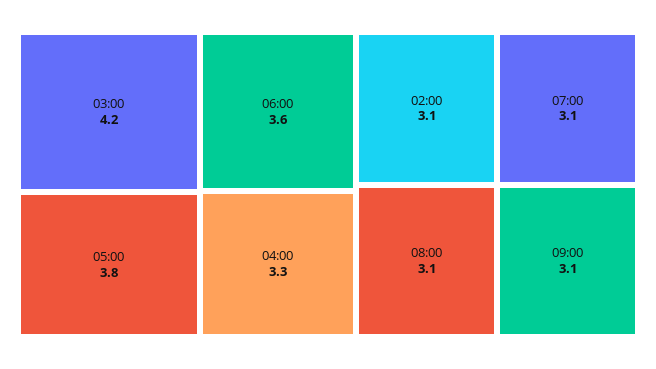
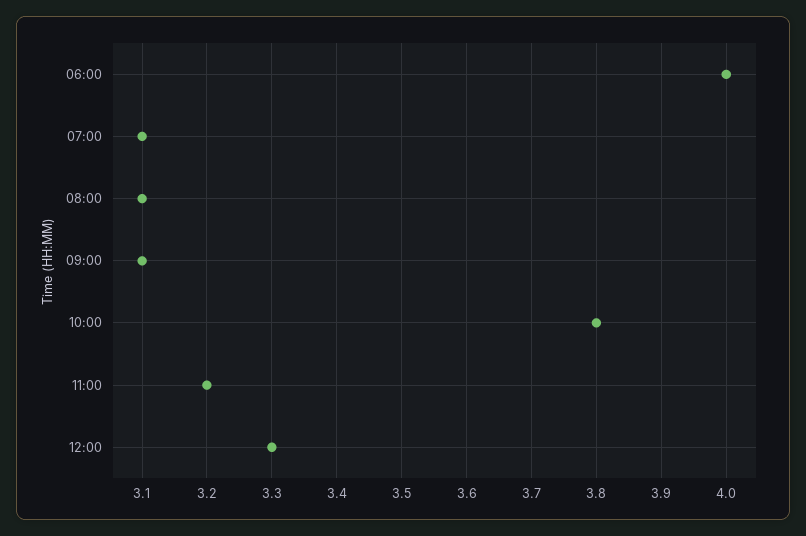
03:00: 4.2 -> none
05:00: 3.8 -> none
06:00: 3.6 -> 4
04:00: 3.3 -> none
02:00: 3.1 -> none
10:00: none -> 3.8
11:00: none -> 3.2
12:00: none -> 3.3

